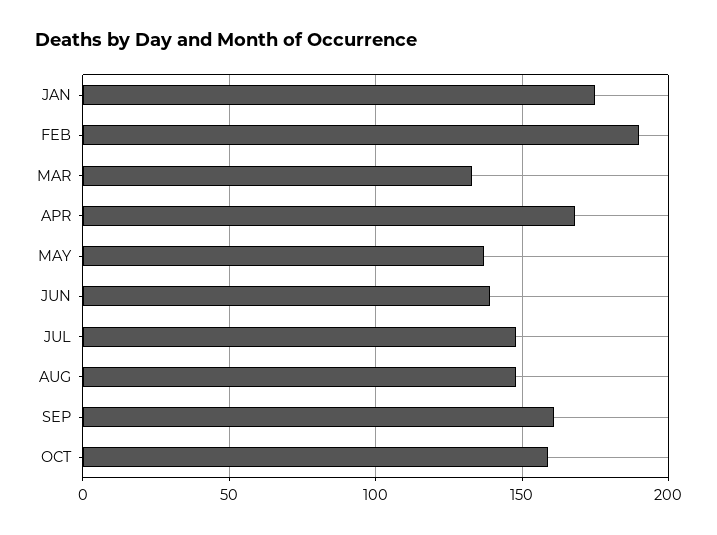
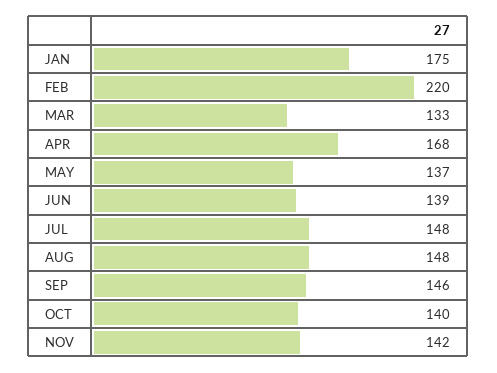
FEB: 190 -> 220
SEP: 160 -> 146
OCT: 160 -> 140
NOV: none -> 142

